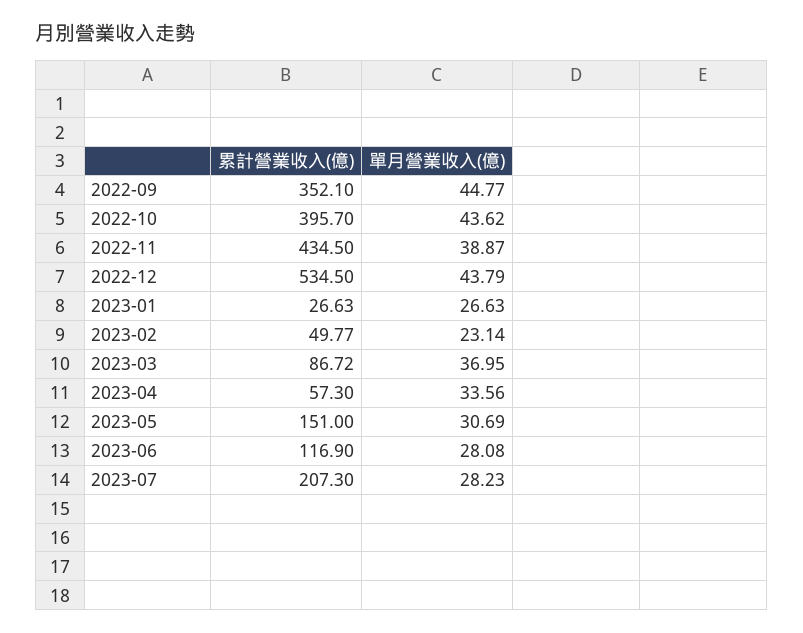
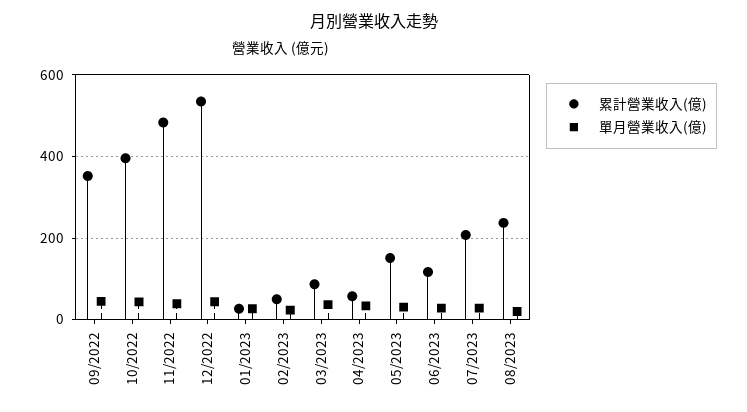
累計營業收入(億), 2022-11: 434.5 -> 480
累計營業收入(億), 08/2023: none -> 240
單月營業收入(億), 08/2023: none -> 20

